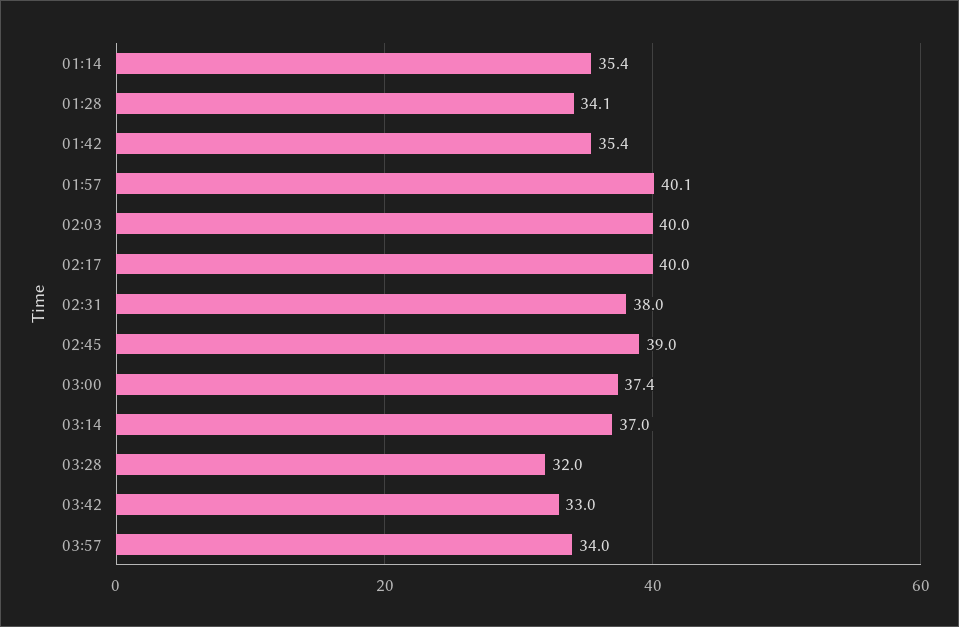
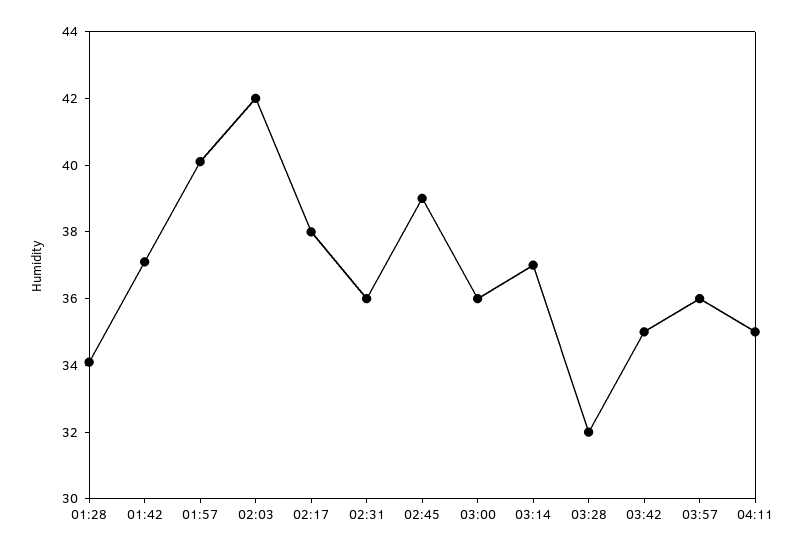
01:14: 35.4 -> none
01:42: 35.4 -> 37
02:03: 40 -> 42
02:17: 40 -> 38
02:31: 38 -> 36
03:00: 37.4 -> 36
03:42: 33 -> 35
03:57: 34 -> 36
04:11: none -> 35

